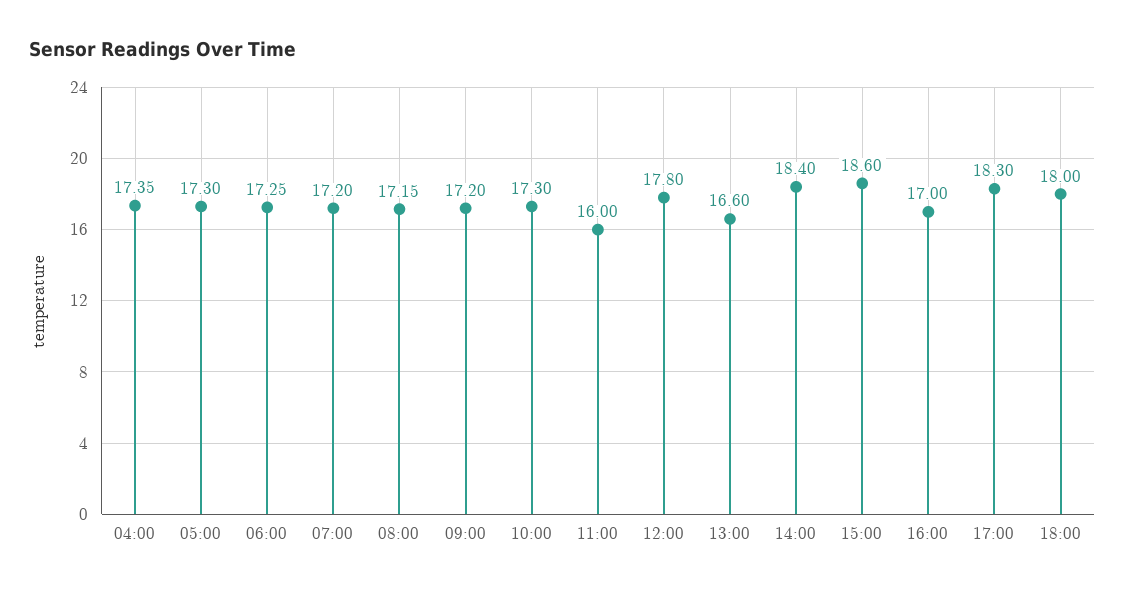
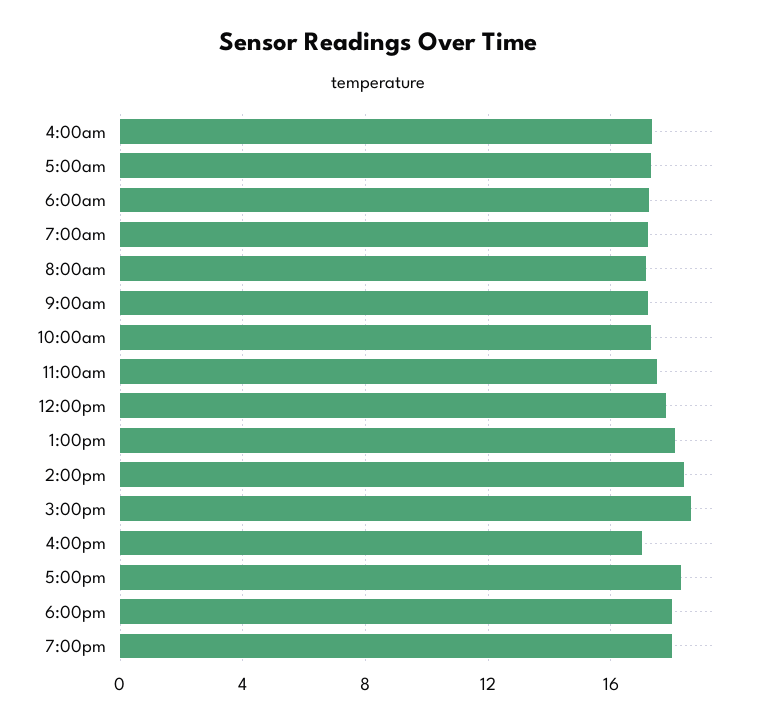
11:00: 16 -> 17.5
13:00: 16.6 -> 18
7:00pm: none -> 18

